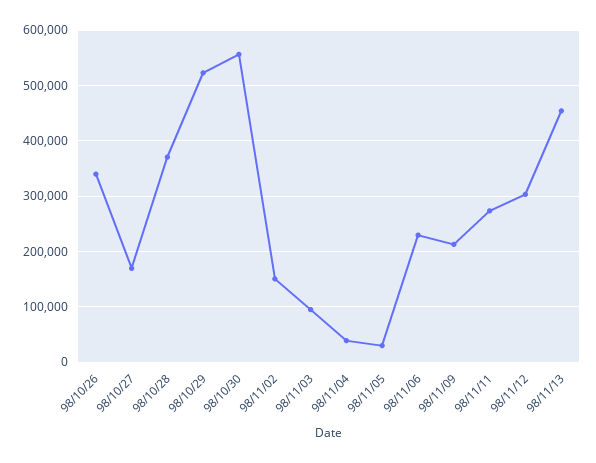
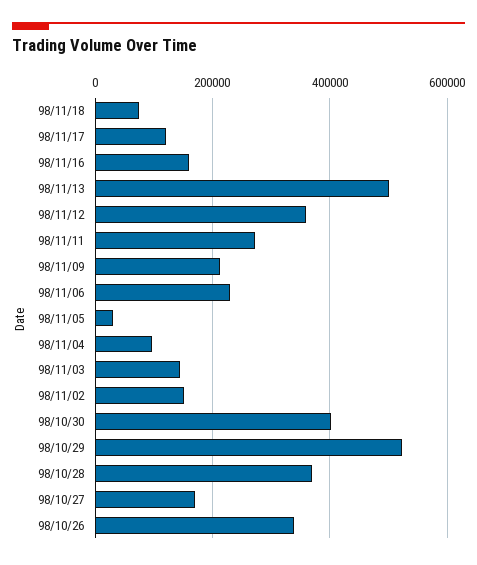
98/10/30: 560000 -> 400000
98/11/03: 100000 -> 140000
98/11/04: 40000 -> 100000
98/11/12: 300000 -> 360000
98/11/13: 460000 -> 500000
98/11/18: none -> 80000
98/11/17: none -> 120000
98/11/16: none -> 160000

